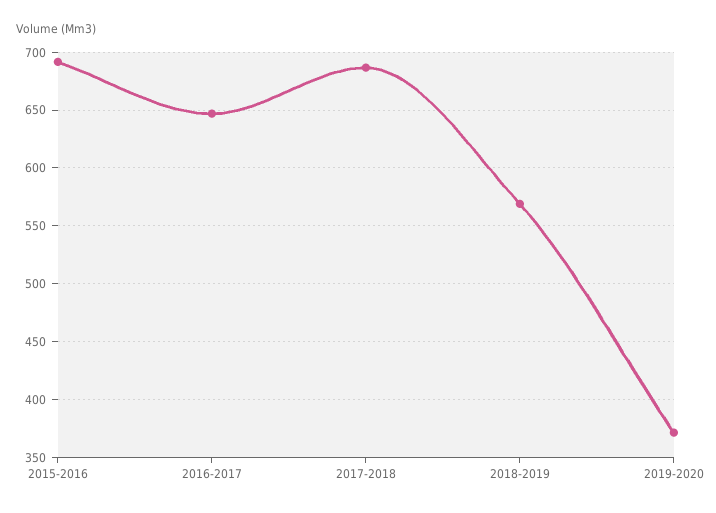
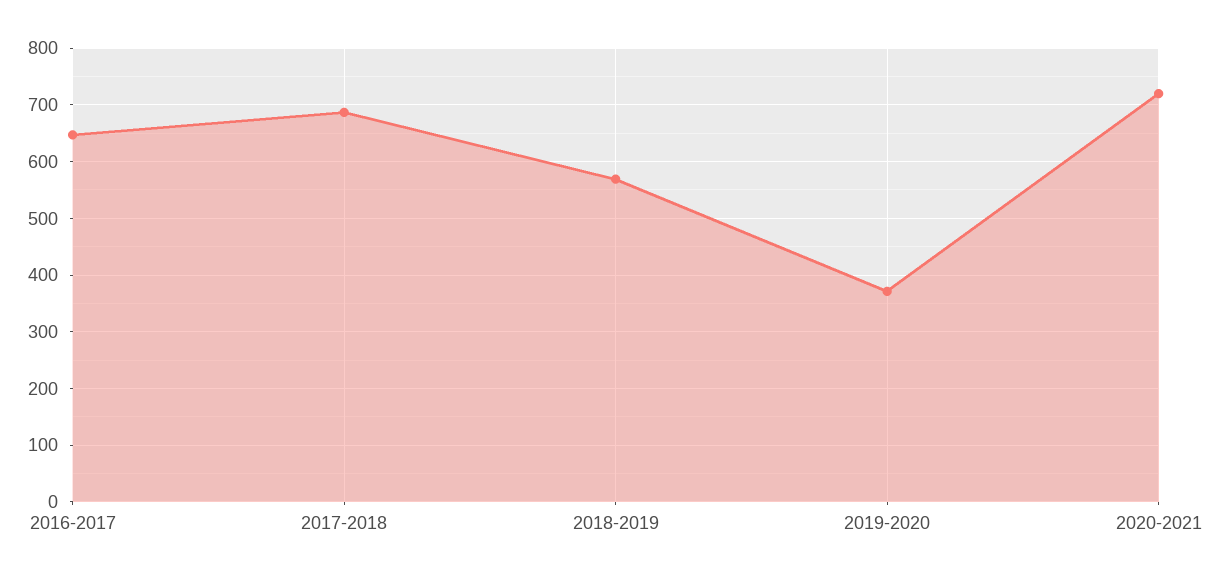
2015-2016: 690 -> none
2020-2021: none -> 720

